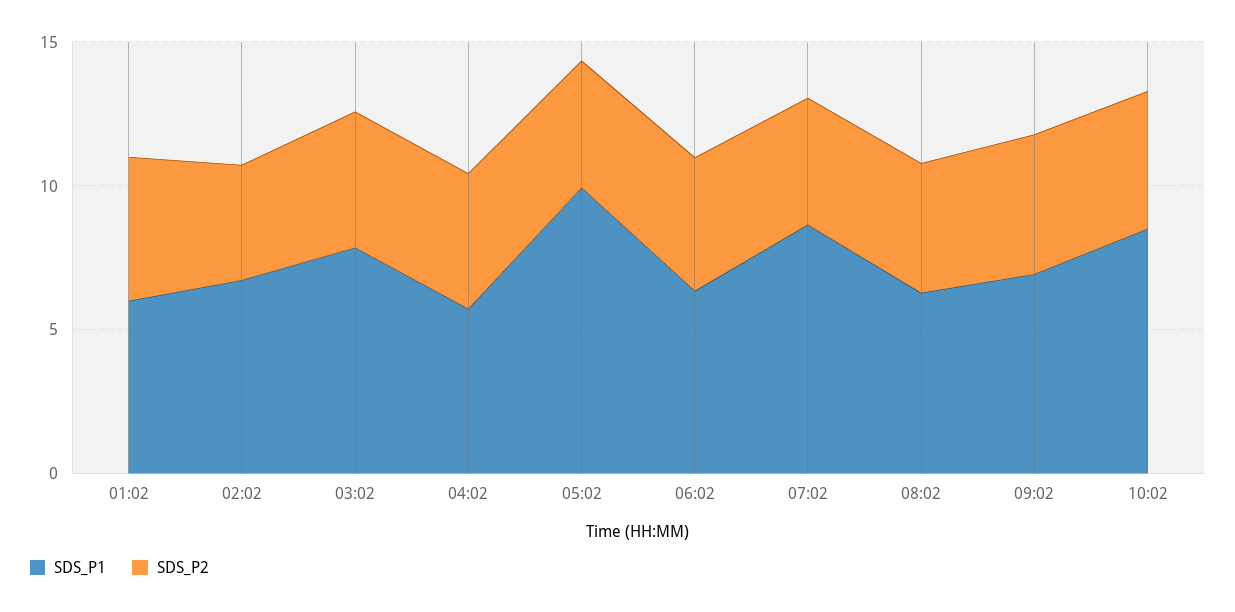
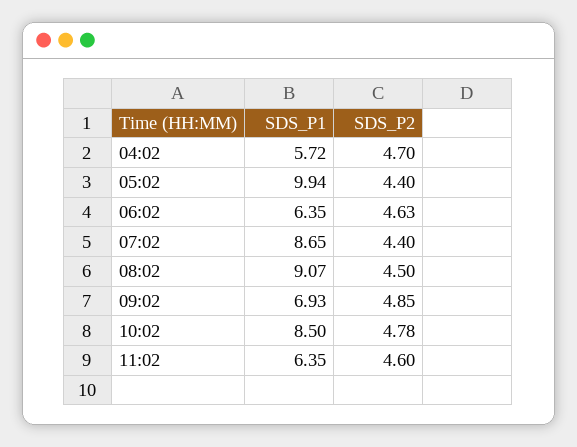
SDS_P1, 01:02: 6 -> none
SDS_P2, 01:02: 5 -> none
SDS_P1, 02:02: 7 -> none
SDS_P2, 02:02: 4 -> none
SDS_P1, 03:02: 8 -> none
SDS_P2, 03:02: 5 -> none
SDS_P1, 08:02: 6 -> 9.07
SDS_P1, 11:02: none -> 6.35
SDS_P2, 11:02: none -> 4.6

